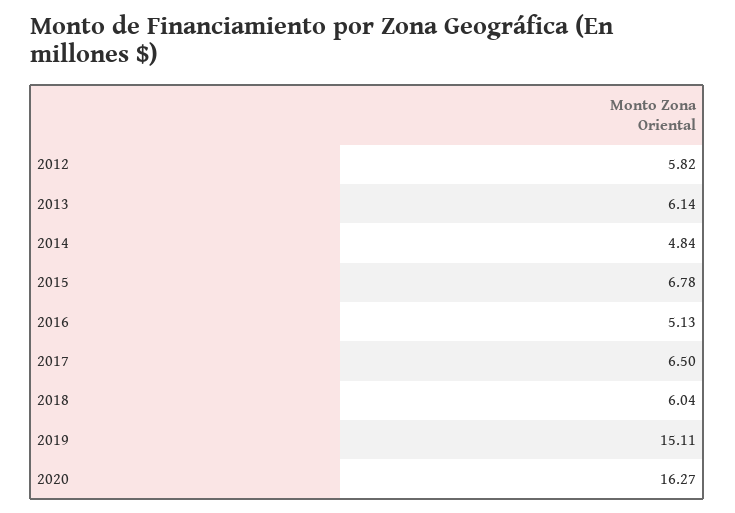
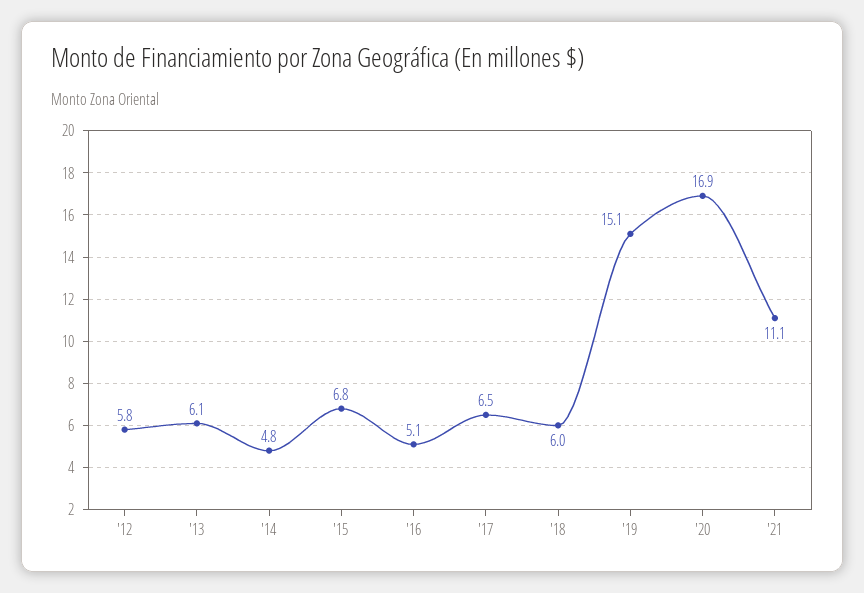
2020: 16.27 -> 16.9
'21: none -> 11.1

